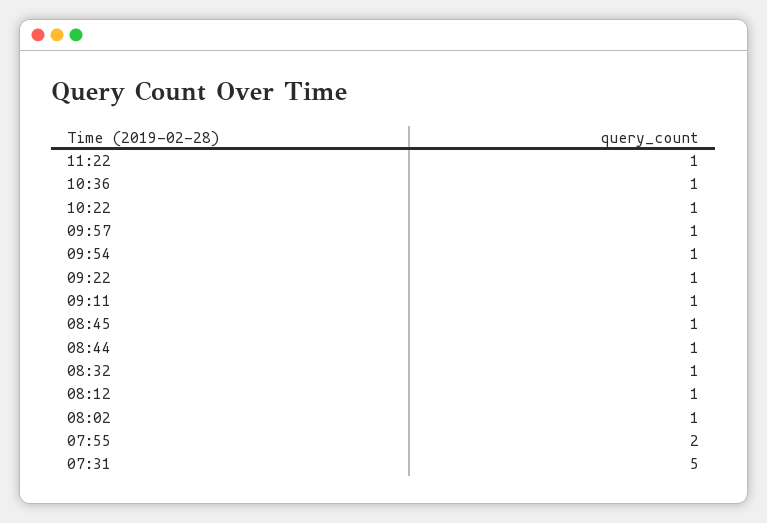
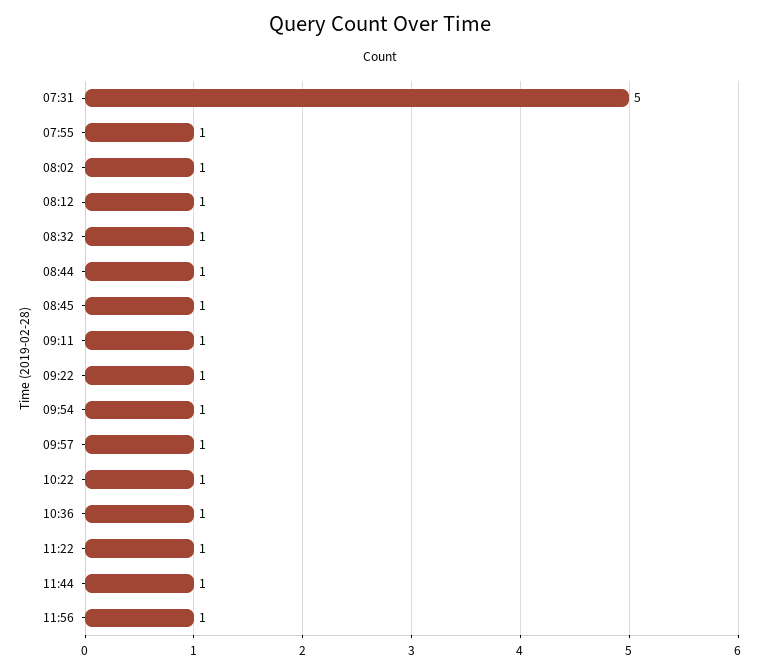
07:55: 2 -> 1
11:44: none -> 1
11:56: none -> 1

